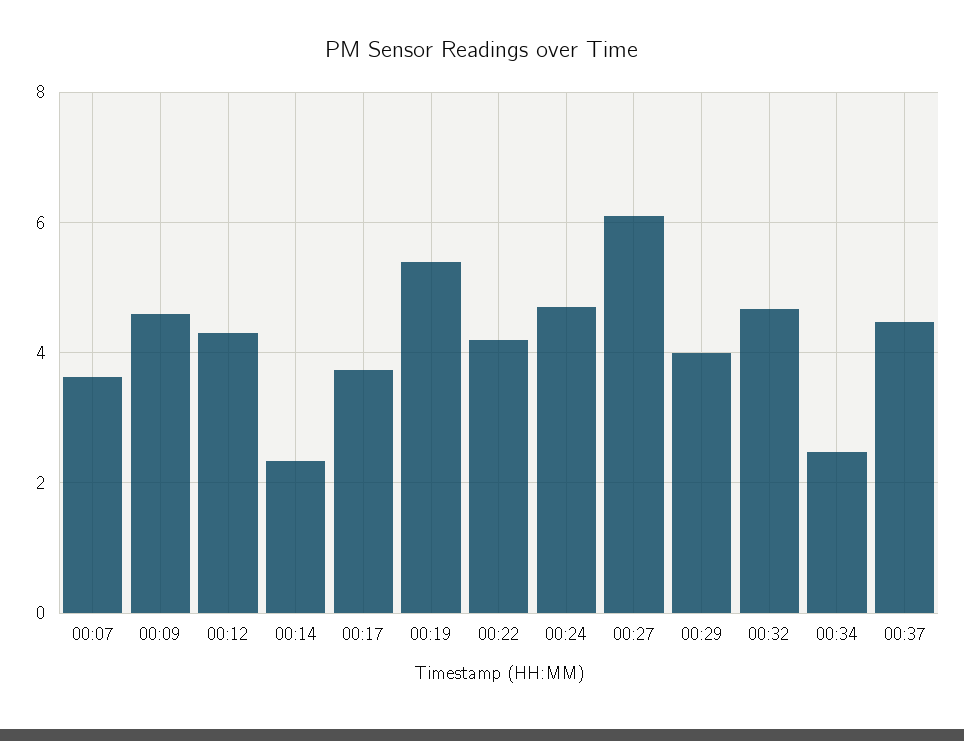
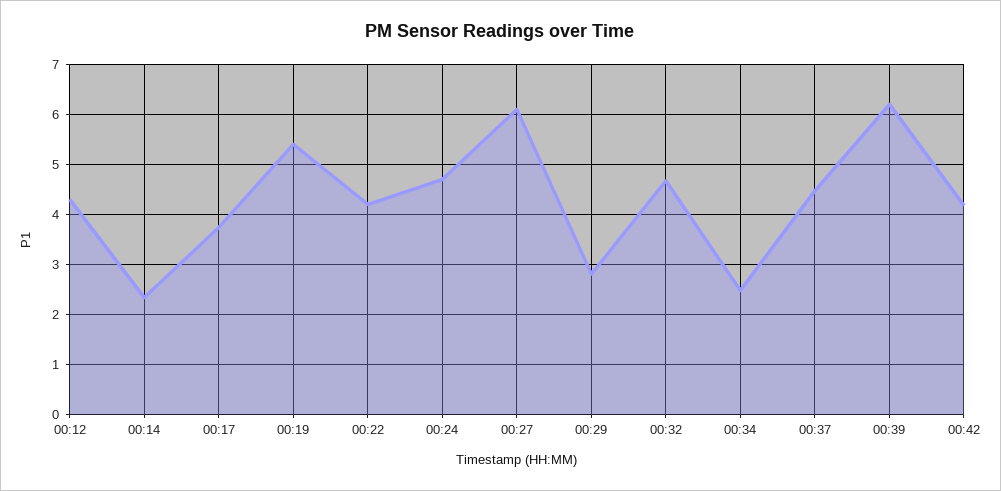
00:07: 3.6 -> none
00:09: 4.6 -> none
00:29: 4 -> 2.8
00:39: none -> 6.2
00:42: none -> 4.2

